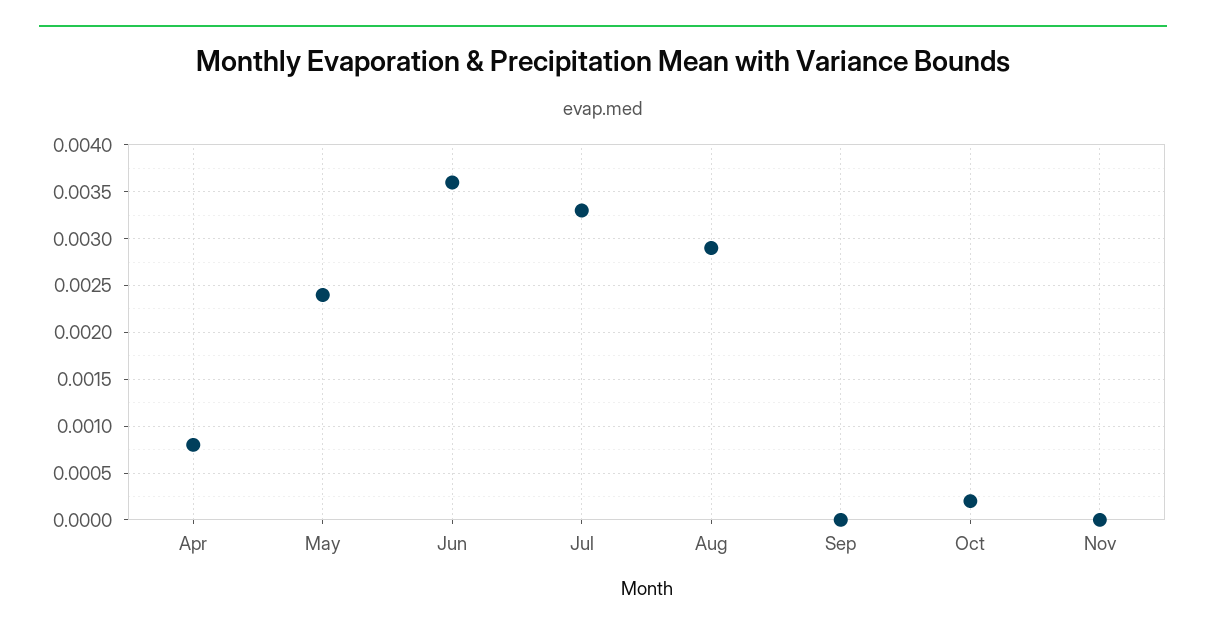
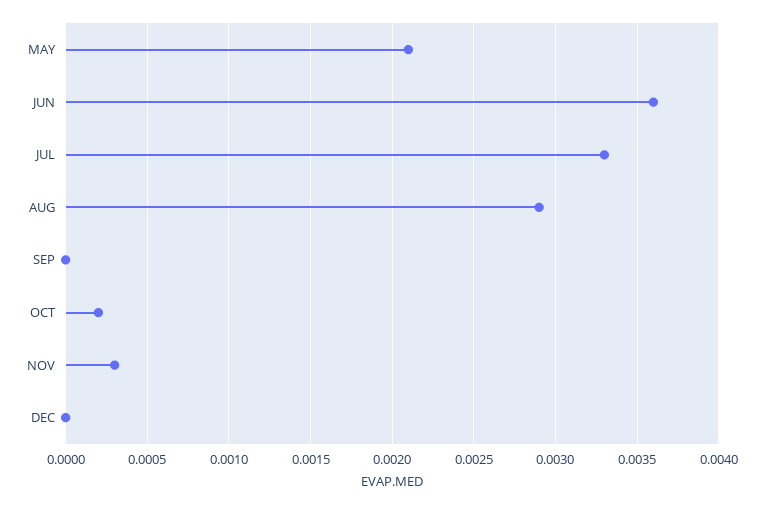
Apr: 0.0008 -> none
May: 0.0024 -> 0.0021
Nov: 0 -> 0.0003
DEC: none -> 0

